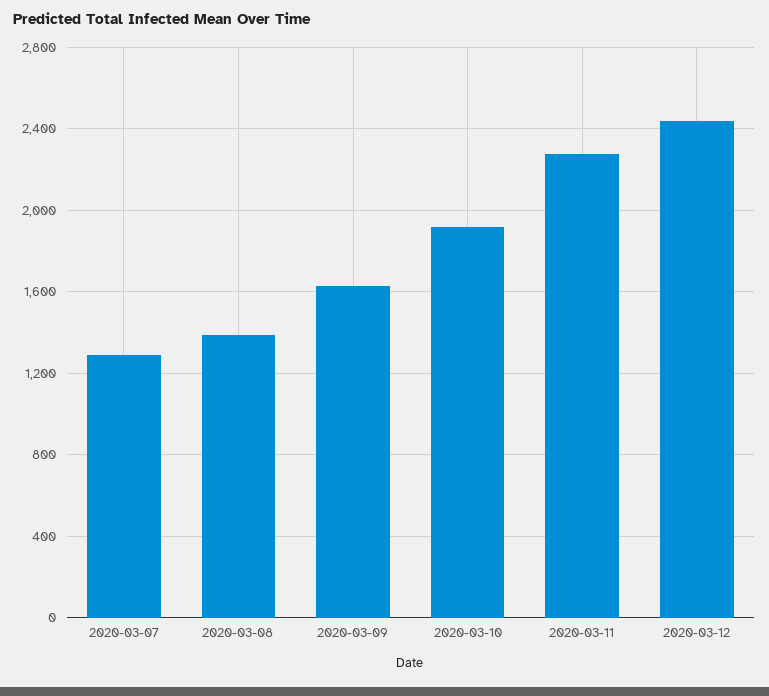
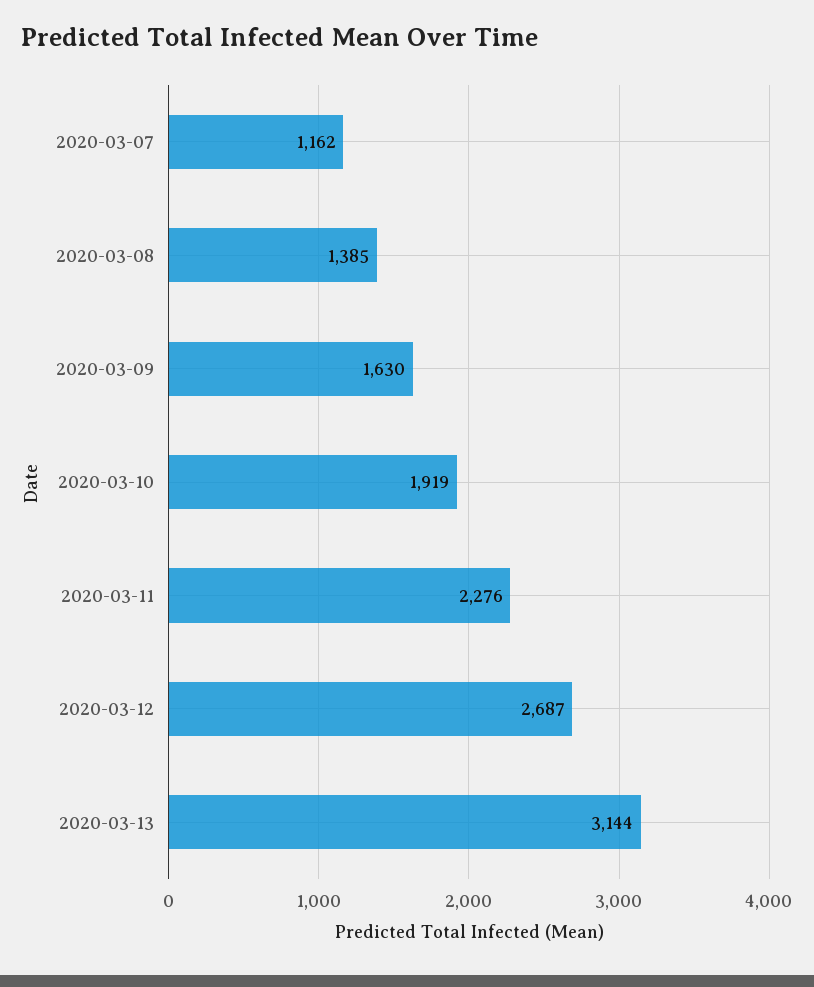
2020-03-07: 1300 -> 1162
2020-03-12: 2450 -> 2687
2020-03-13: none -> 3144

